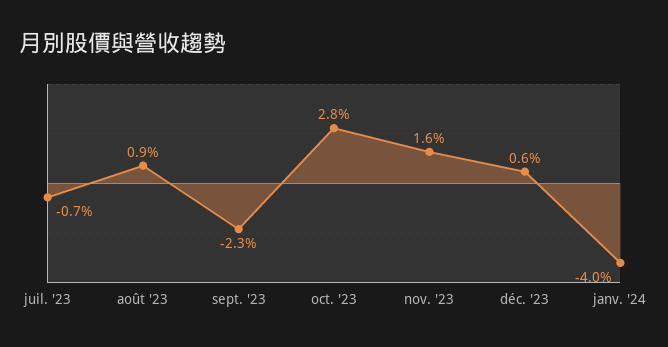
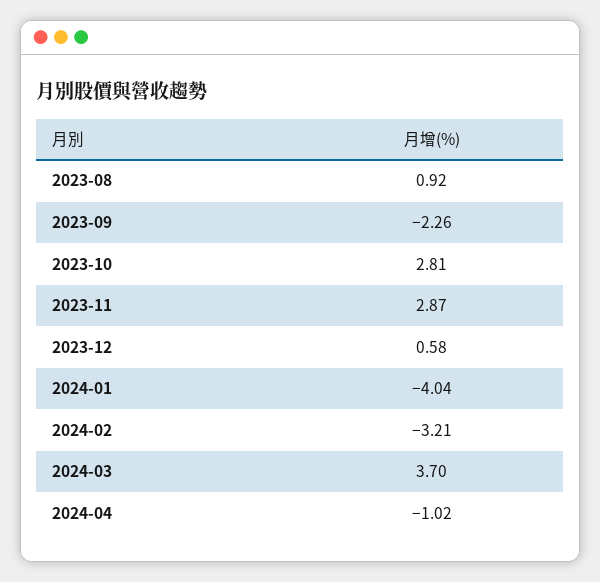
juil. '23: -0.7 -> none
nov. '23: 1.6 -> 2.87
2024-02: none -> -3.21
2024-03: none -> 3.7
2024-04: none -> -1.02

